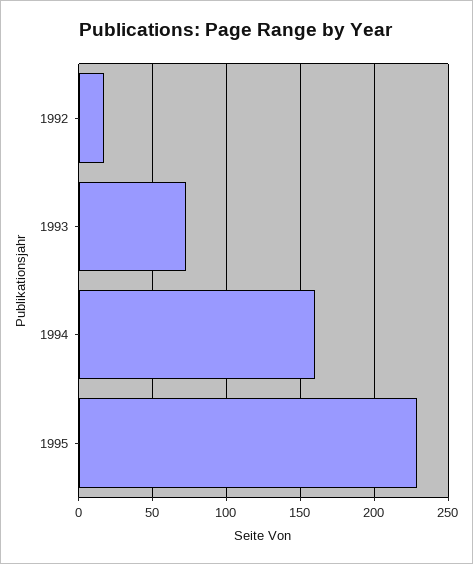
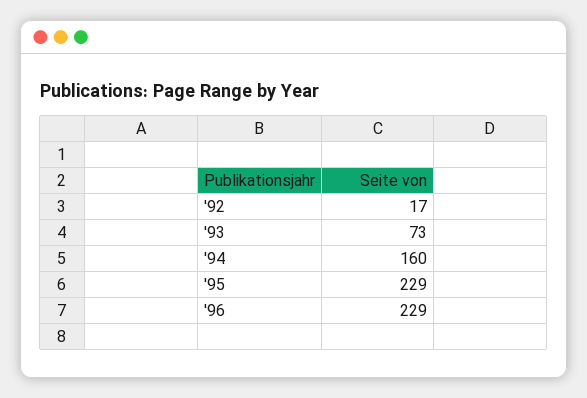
'96: none -> 229

